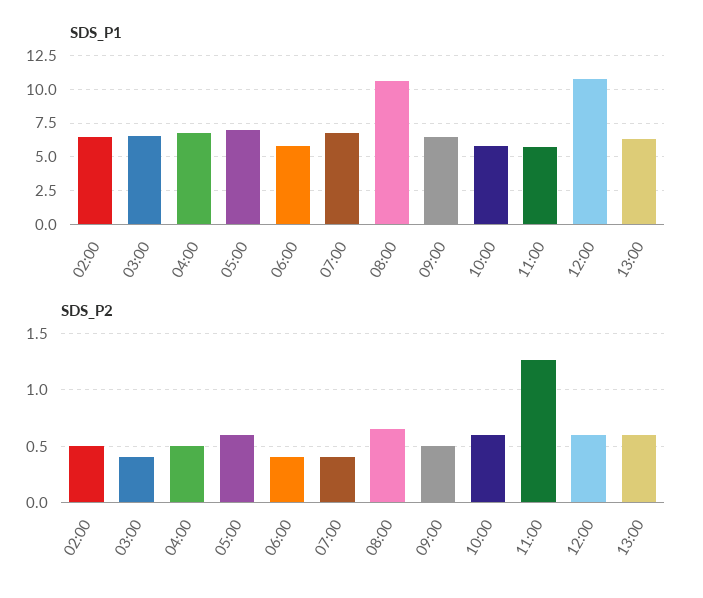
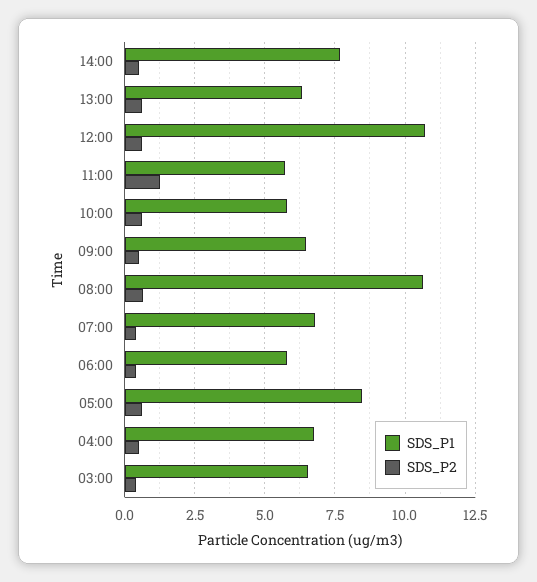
SDS_P1, 02:00: 6.5 -> none
SDS_P1, 05:00: 7 -> 8.5
SDS_P2, 02:00: 0.5 -> none
SDS_P1, 14:00: none -> 7.75
SDS_P2, 14:00: none -> 0.5

